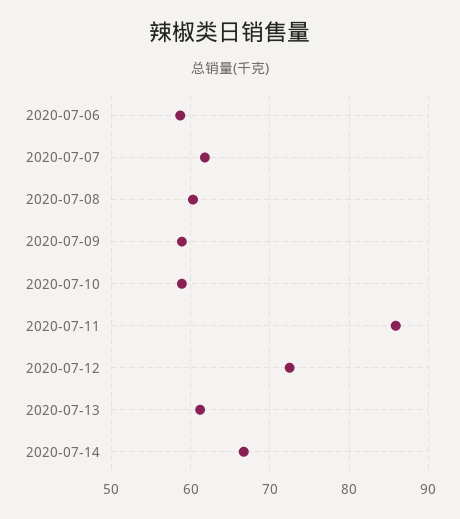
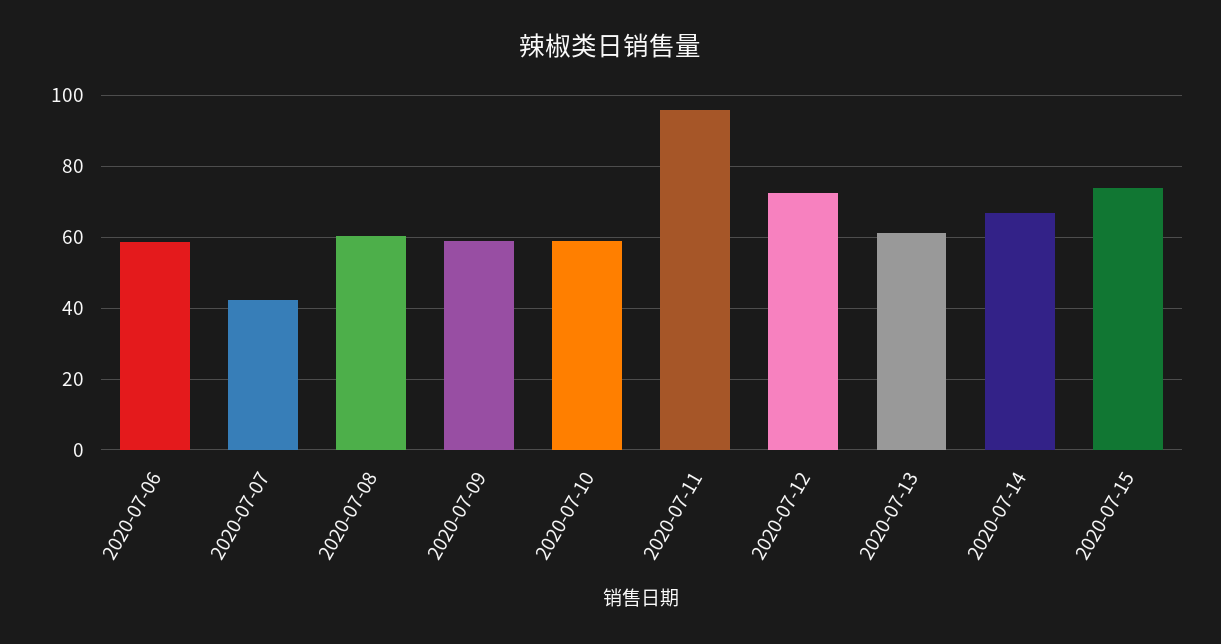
2020-07-07: 62 -> 42
2020-07-11: 86 -> 96
2020-07-15: none -> 74

